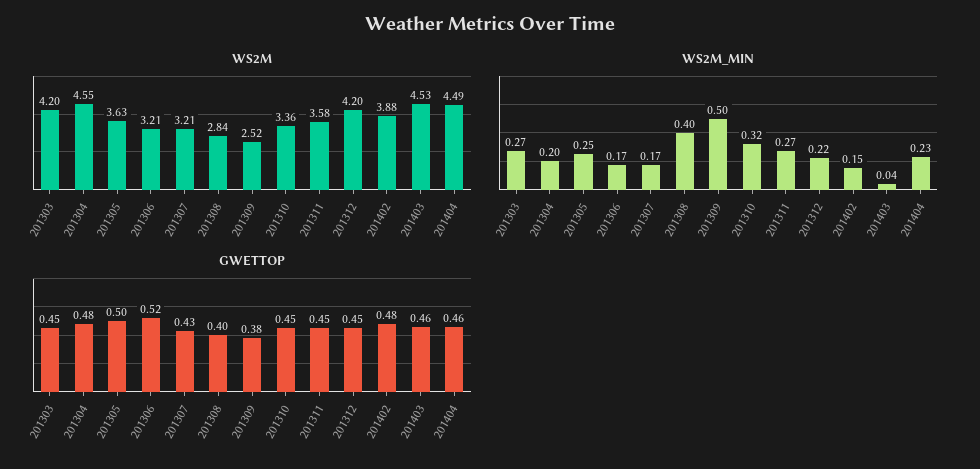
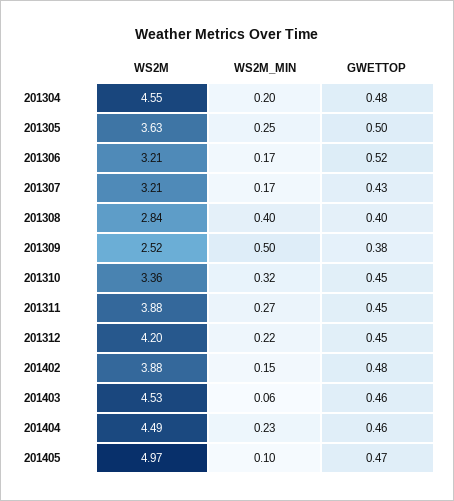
WS2M, 201303: 4.2 -> none
WS2M, 201311: 3.58 -> 3.88
WS2M_MIN, 201303: 0.27 -> none
WS2M_MIN, 201403: 0.04 -> 0.06
GWETTOP, 201303: 0.45 -> none
WS2M, 201405: none -> 4.97
WS2M_MIN, 201405: none -> 0.1
GWETTOP, 201405: none -> 0.47

